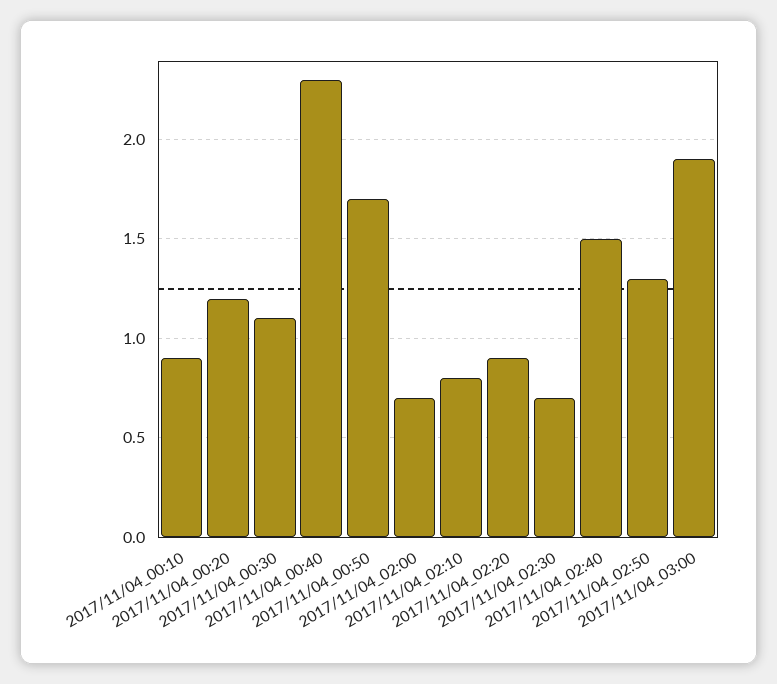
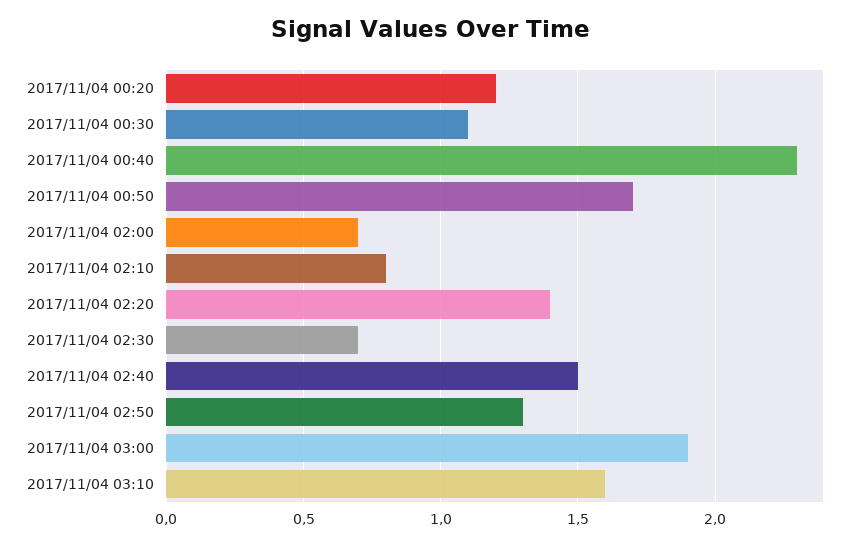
2017/11/04_00:10: 0.9 -> none
2017/11/04_02:20: 0.9 -> 1.4
2017/11/04 03:10: none -> 1.6

